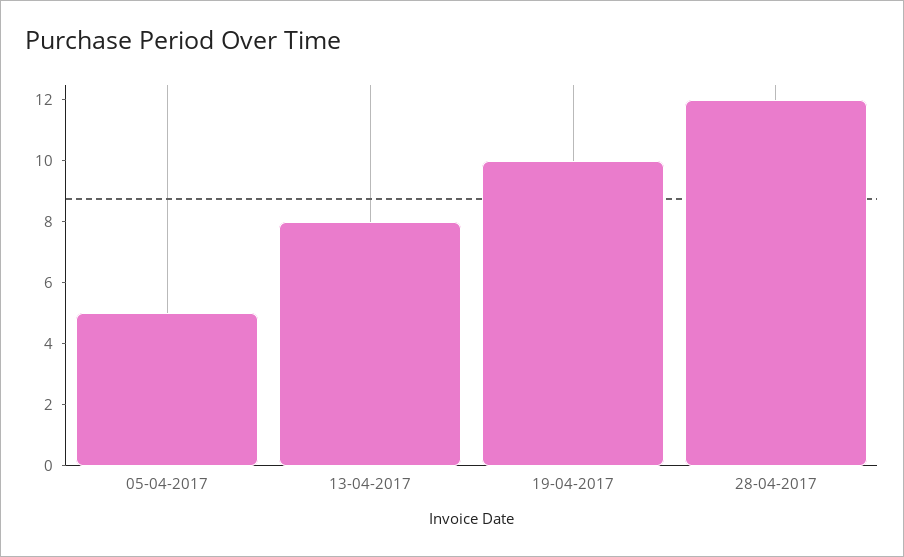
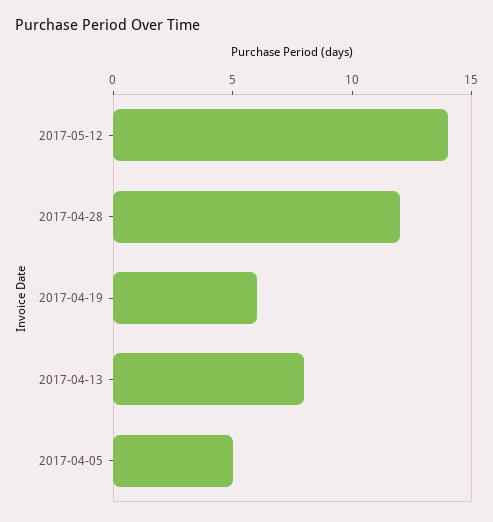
19-04-2017: 10 -> 6
2017-05-12: none -> 14

